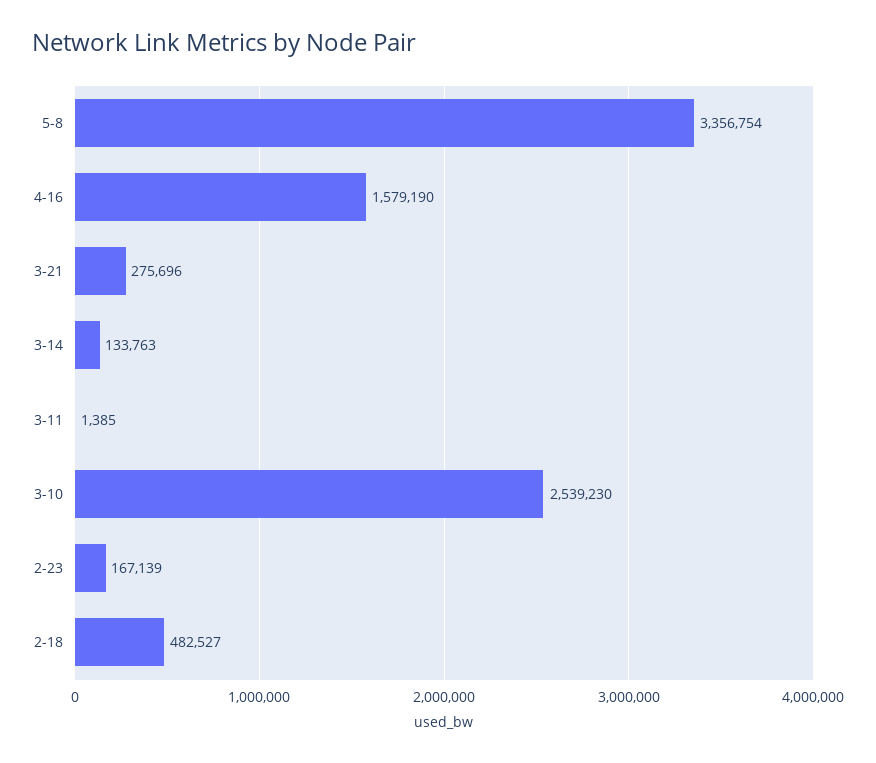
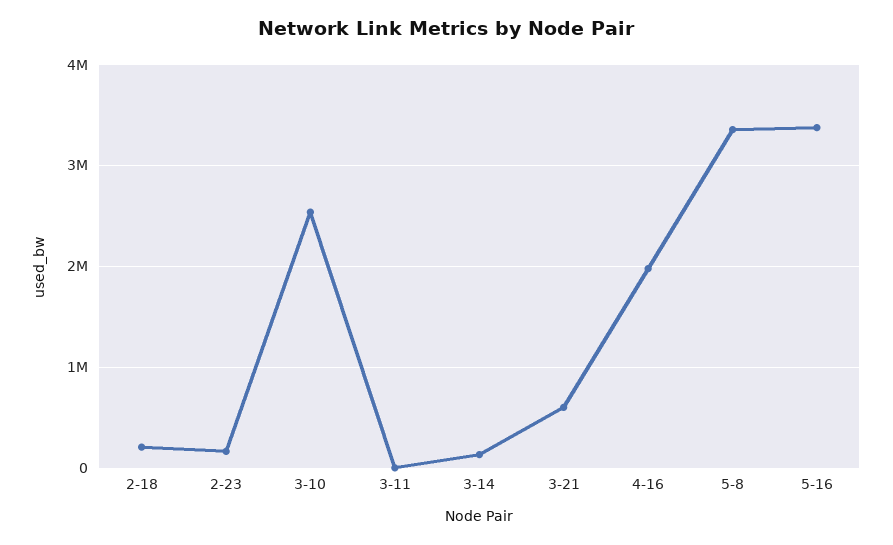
4-16: 1579190 -> 2000000
3-21: 275696 -> 600000
2-18: 482527 -> 200000
5-16: none -> 3400000

